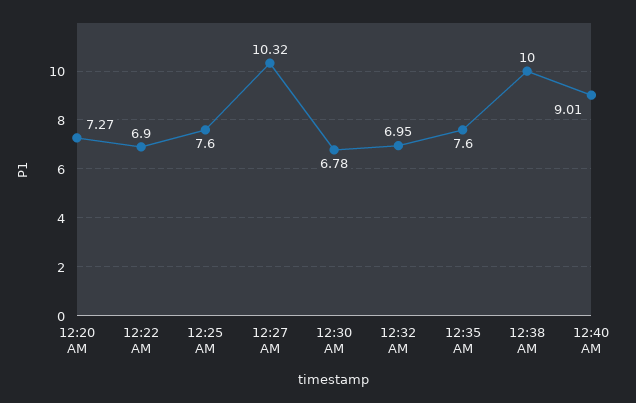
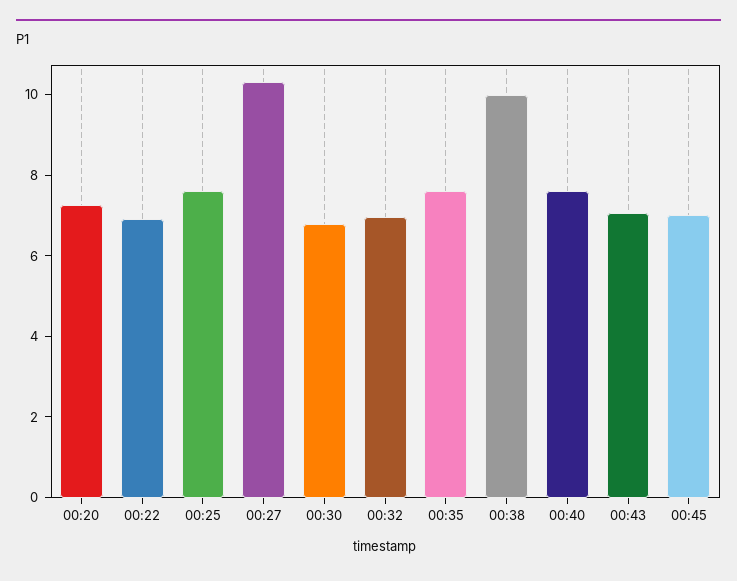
12:40 AM: 9.01 -> 7.5
00:43: none -> 7
00:45: none -> 7

